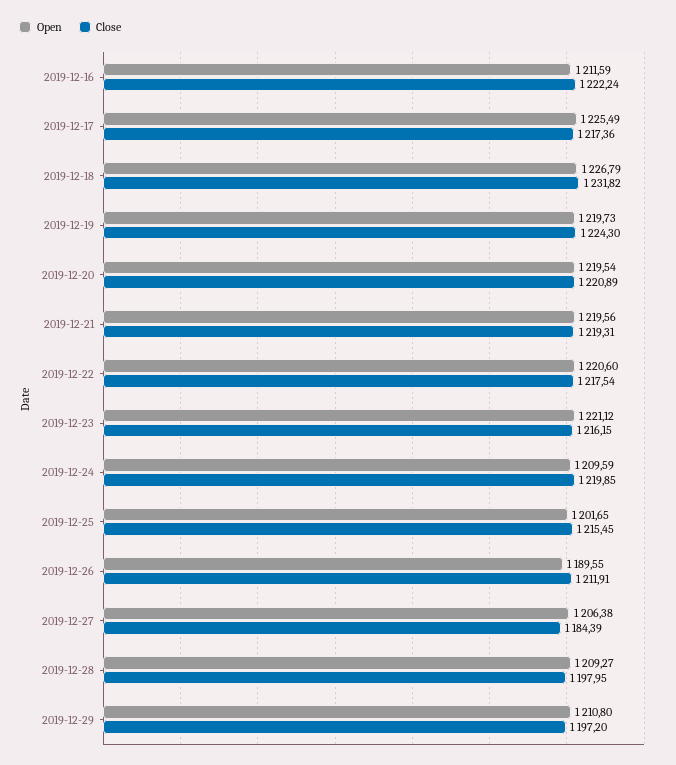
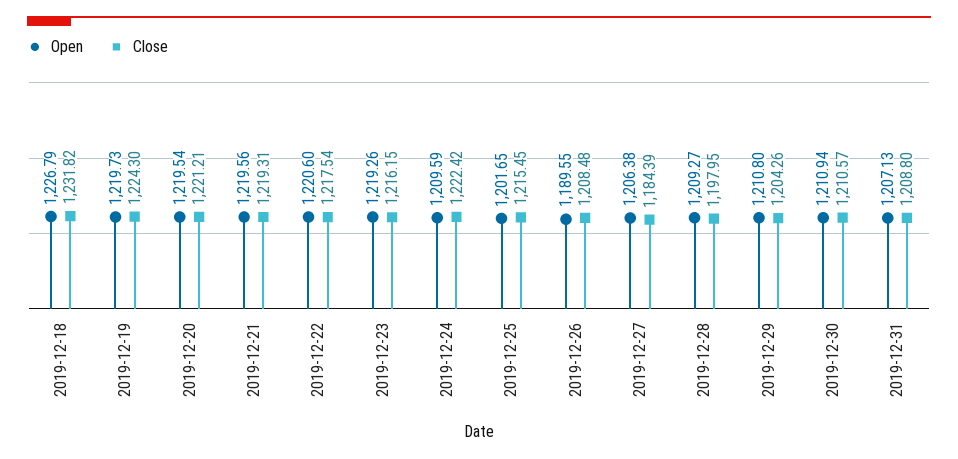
Open, 2019-12-16: 1211.59 -> none
Close, 2019-12-16: 1222.24 -> none
Open, 2019-12-17: 1225.49 -> none
Close, 2019-12-17: 1217.36 -> none
Close, 2019-12-20: 1220.89 -> 1221.21
Open, 2019-12-23: 1221.12 -> 1219.26
Close, 2019-12-24: 1219.85 -> 1222.42
Close, 2019-12-26: 1211.91 -> 1208.48
Close, 2019-12-29: 1197.2 -> 1204.26
Open, 2019-12-30: none -> 1210.94
Close, 2019-12-30: none -> 1210.57
Open, 2019-12-31: none -> 1207.13
Close, 2019-12-31: none -> 1208.8

